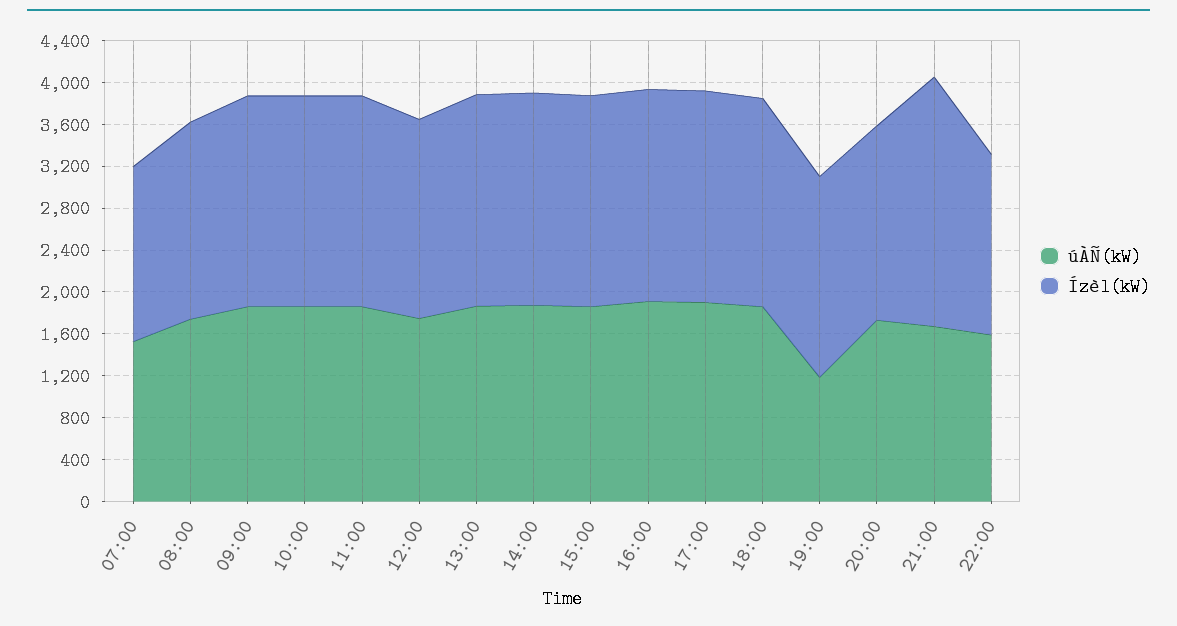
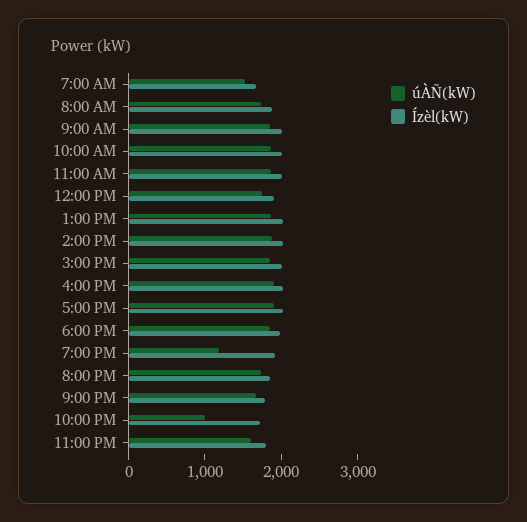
Ízèl(kW), 21:00: 2400 -> 1800
úÀÑ(kW), 22:00: 1600 -> 1000
úÀÑ(kW), 11:00 PM: none -> 1600
Ízèl(kW), 11:00 PM: none -> 1800

